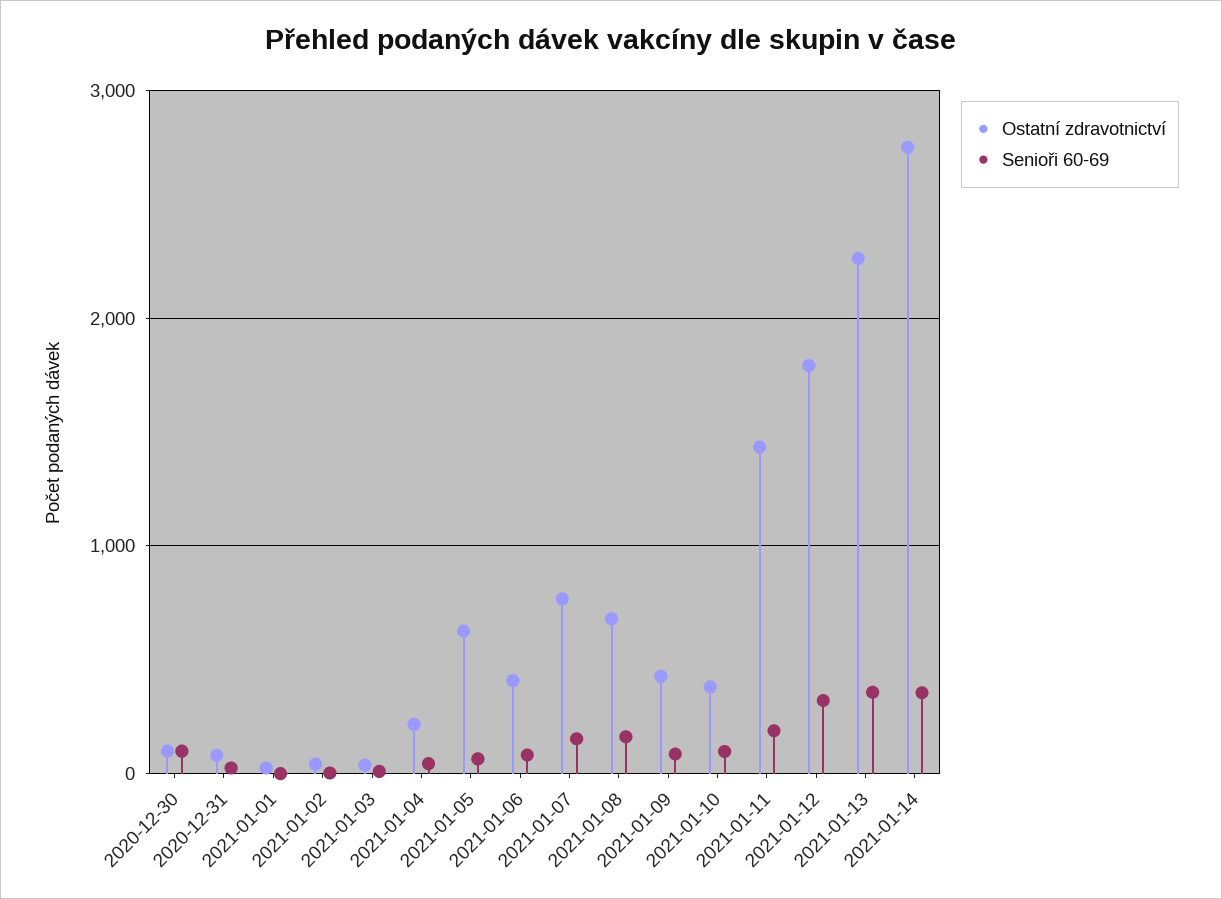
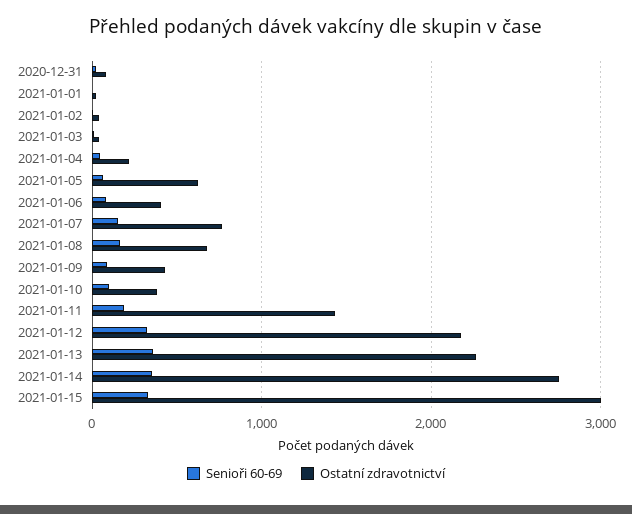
Ostatní zdravotnictví, 2020-12-30: 100 -> none
Senioři 60-69, 2020-12-30: 100 -> none
Ostatní zdravotnictví, 2021-01-12: 1800 -> 2200
Senioři 60-69, 2021-01-15: none -> 300
Ostatní zdravotnictví, 2021-01-15: none -> 3000

